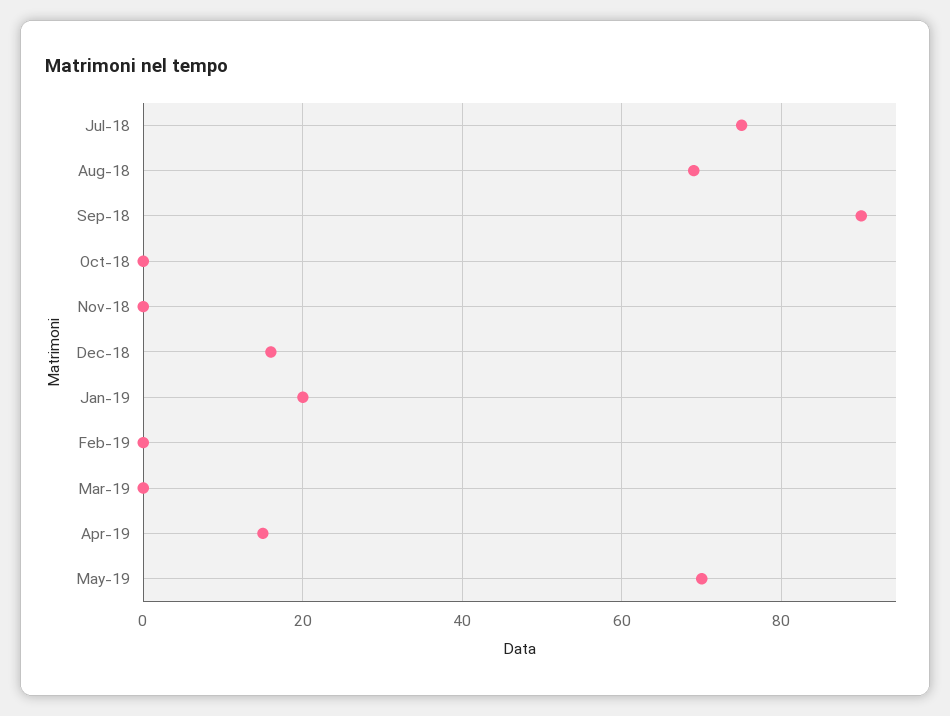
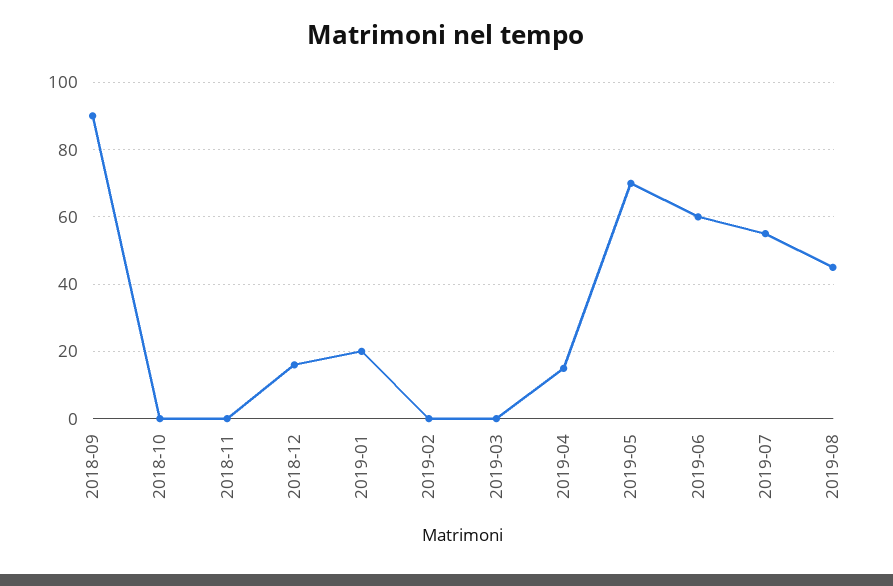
Jul-18: 75 -> none
Aug-18: 70 -> none
2019-06: none -> 60
2019-07: none -> 55
2019-08: none -> 45

